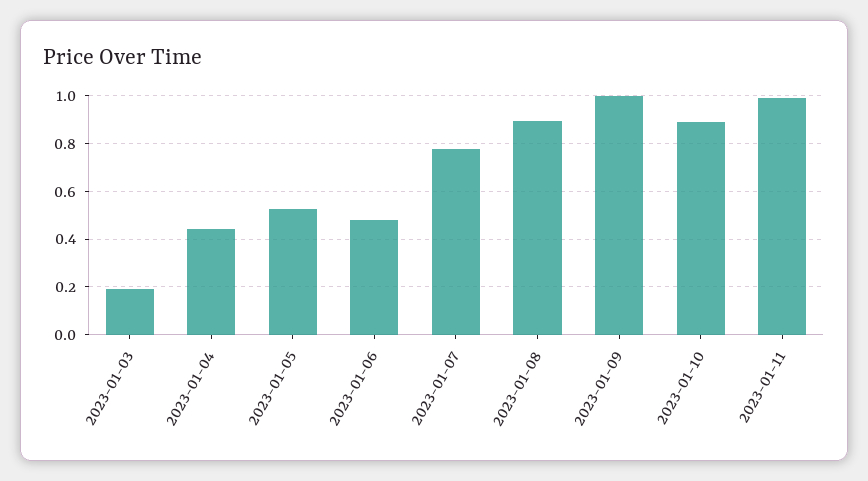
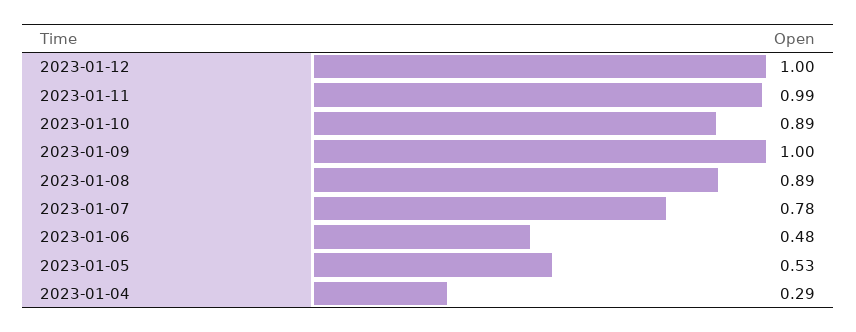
2023-01-03: 0.2 -> none
2023-01-04: 0.45 -> 0.29
2023-01-12: none -> 1

